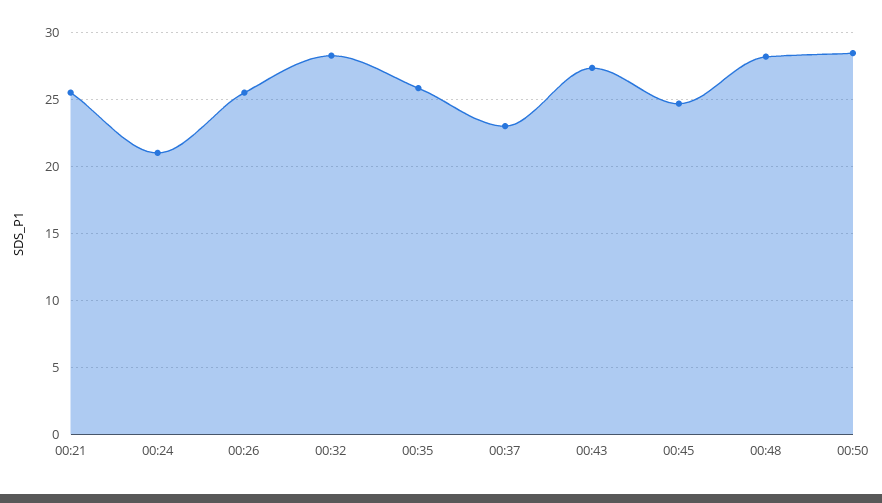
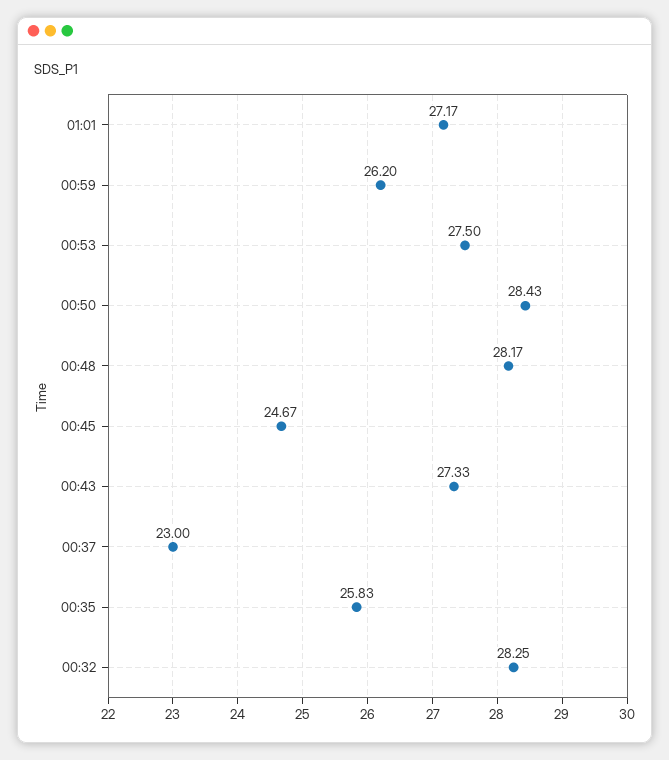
00:21: 25.5 -> none
00:24: 21 -> none
00:26: 25.5 -> none
01:01: none -> 27.17
00:59: none -> 26.2
00:53: none -> 27.5

